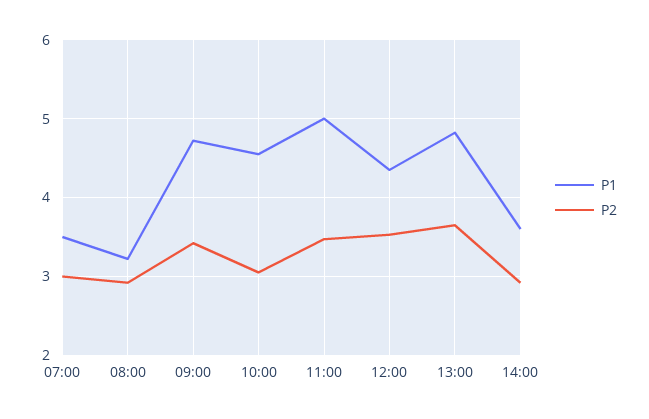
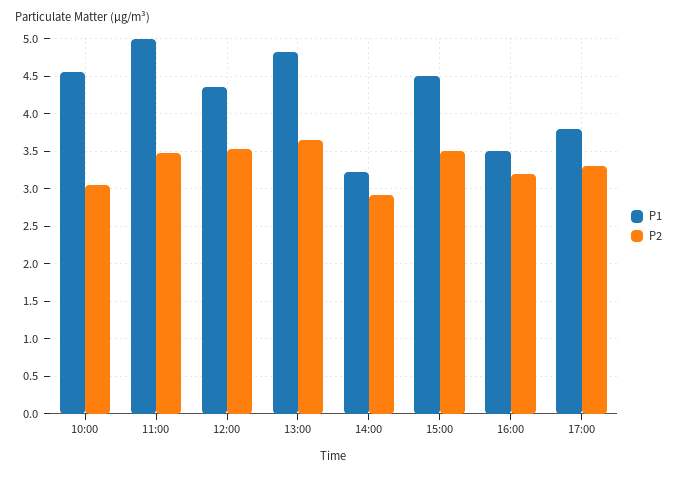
P1, 07:00: 3.5 -> none
P2, 07:00: 3 -> none
P1, 08:00: 3.2 -> none
P2, 08:00: 2.9 -> none
P1, 09:00: 4.7 -> none
P2, 09:00: 3.4 -> none
P1, 14:00: 3.6 -> 3.2
P1, 15:00: none -> 4.5
P2, 15:00: none -> 3.5
P1, 16:00: none -> 3.5
P2, 16:00: none -> 3.2
P1, 17:00: none -> 3.8
P2, 17:00: none -> 3.3

